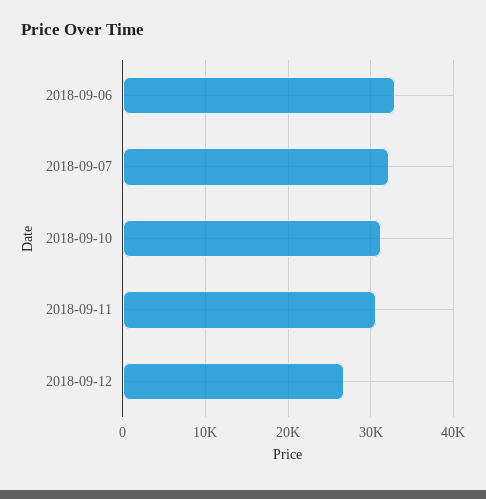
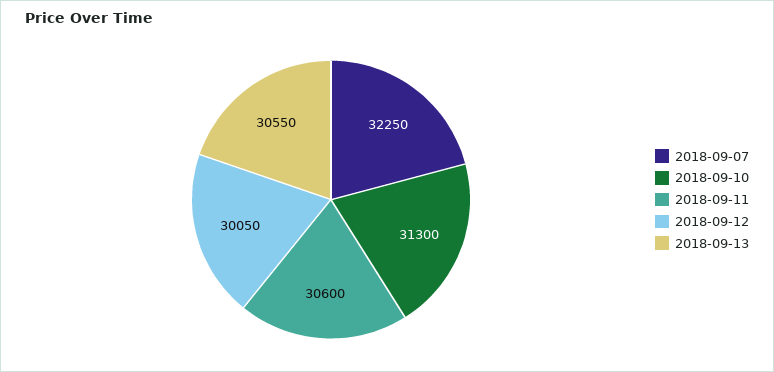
2018-09-06: 33000 -> none
2018-09-12: 27000 -> 30050
2018-09-13: none -> 30550

